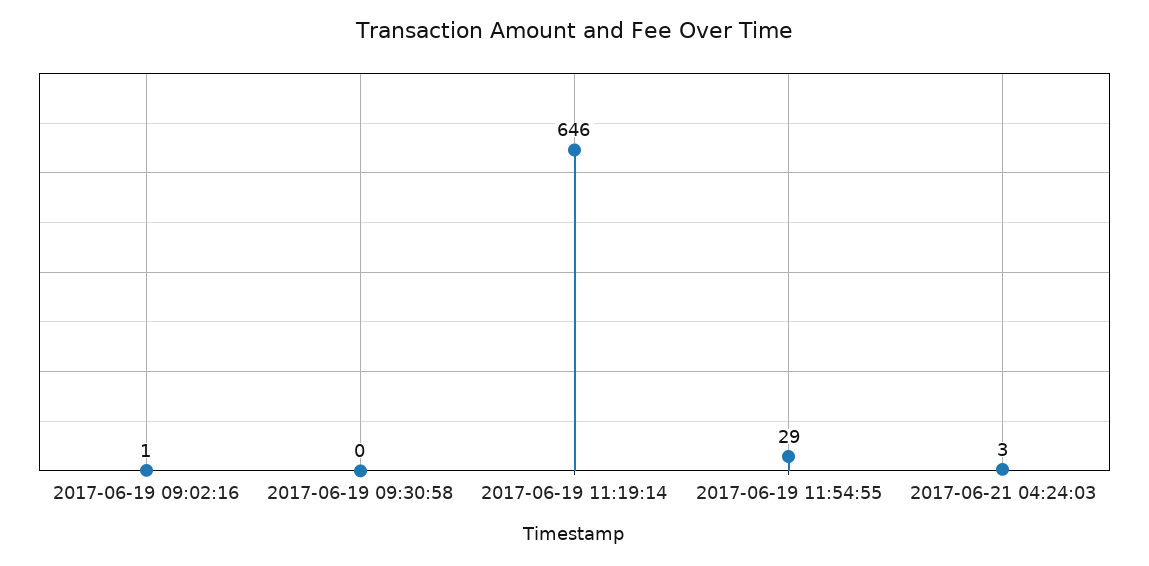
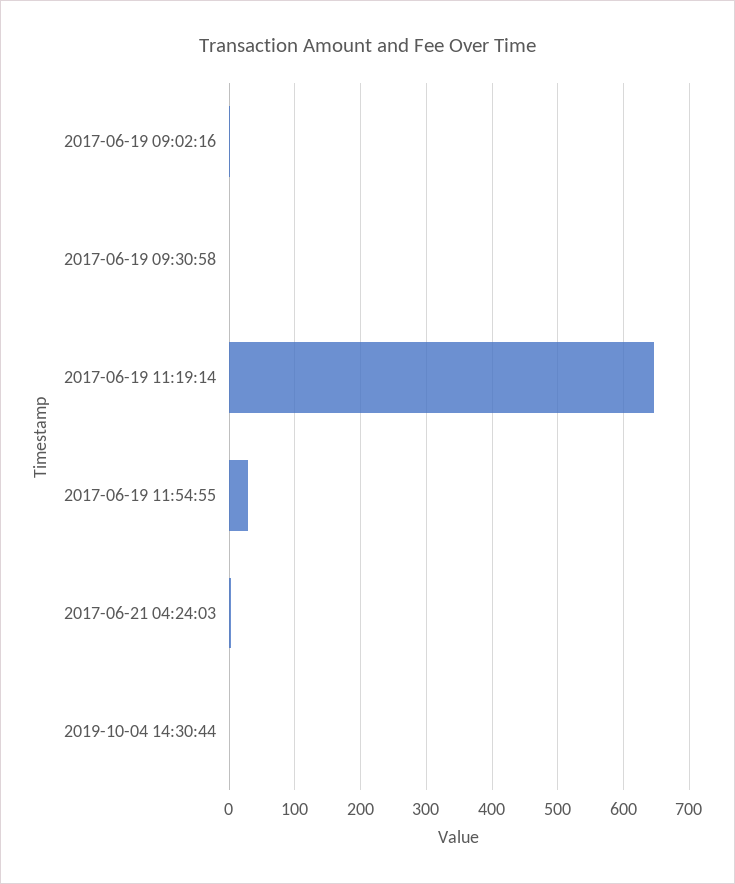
2019-10-04 14:30:44: none -> 0

